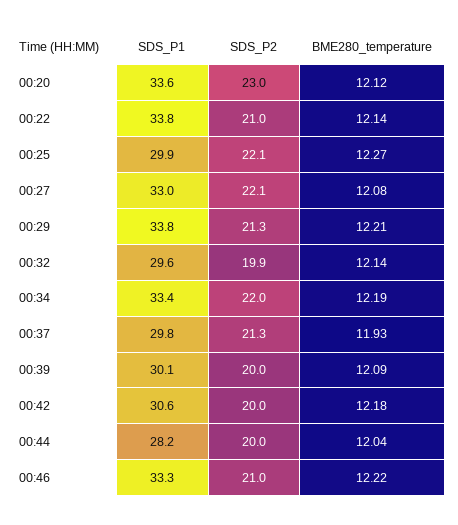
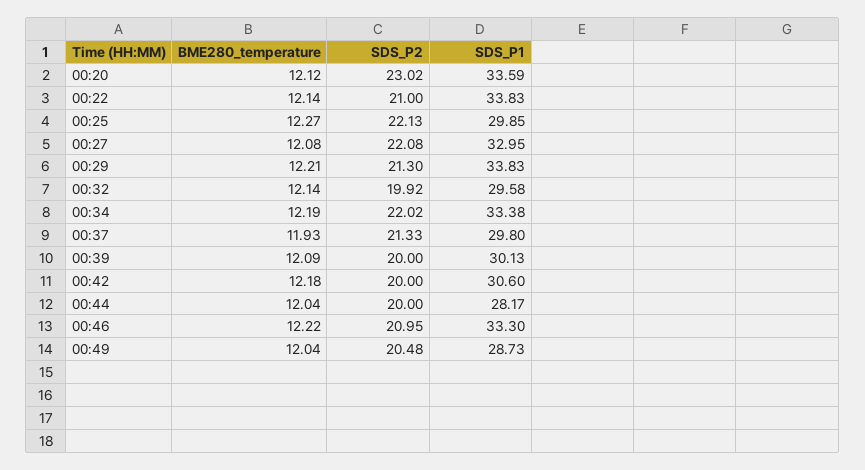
BME280_temperature, 00:49: none -> 12.04
SDS_P2, 00:49: none -> 20.48
SDS_P1, 00:49: none -> 28.73

